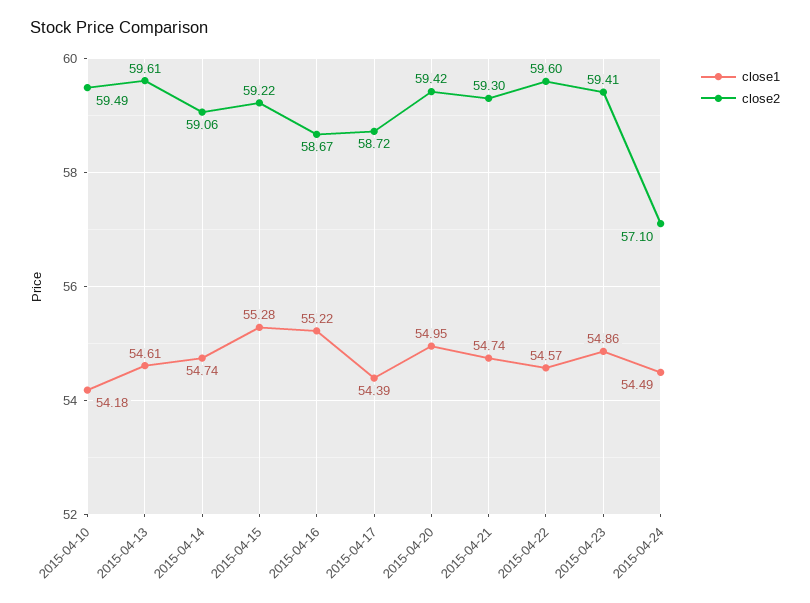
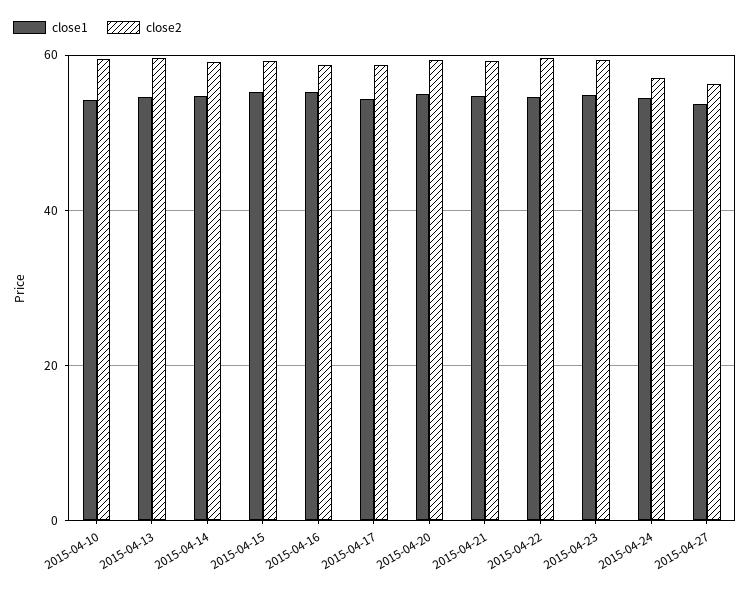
close1, 2015-04-27: none -> 54
close2, 2015-04-27: none -> 56

